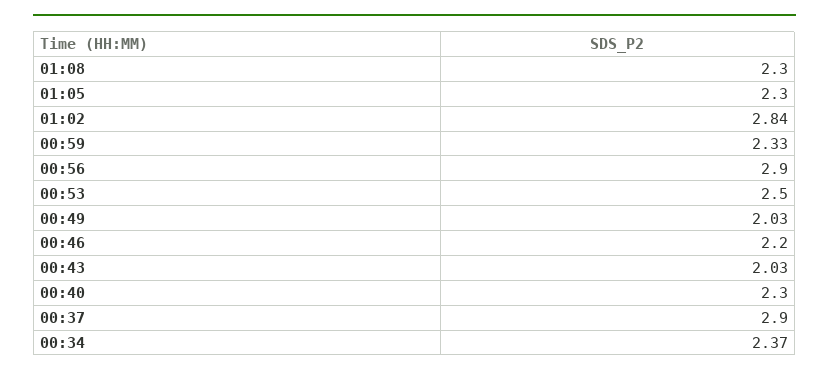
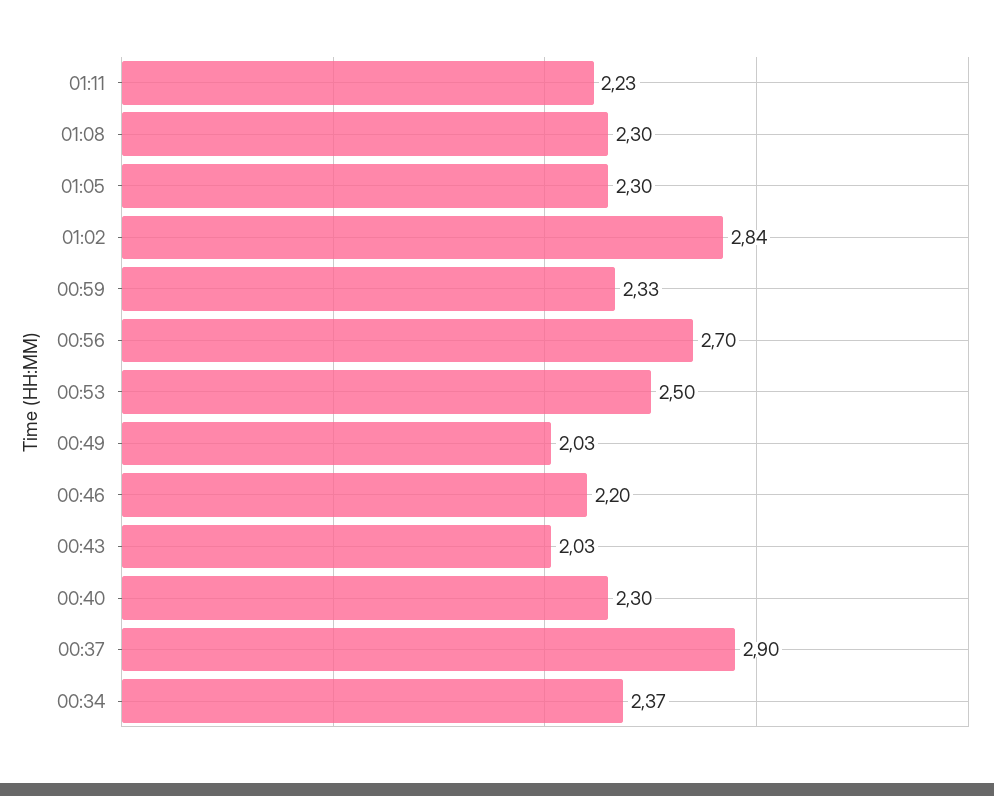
00:56: 2.9 -> 2.7
01:11: none -> 2.23

